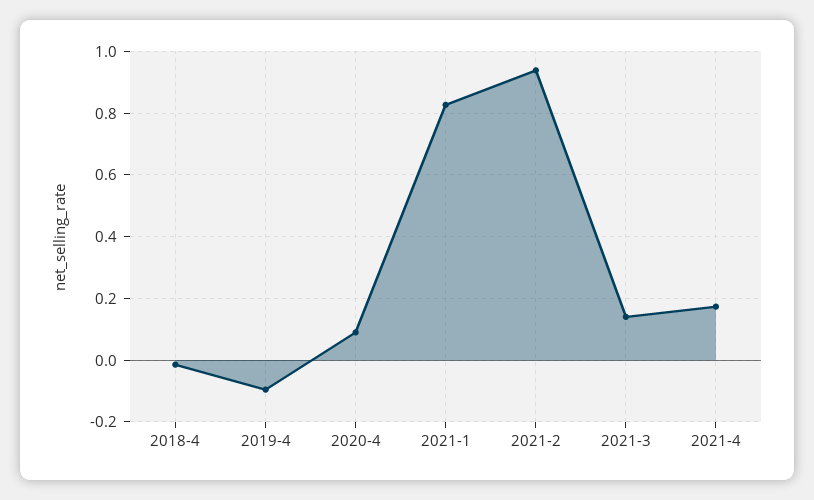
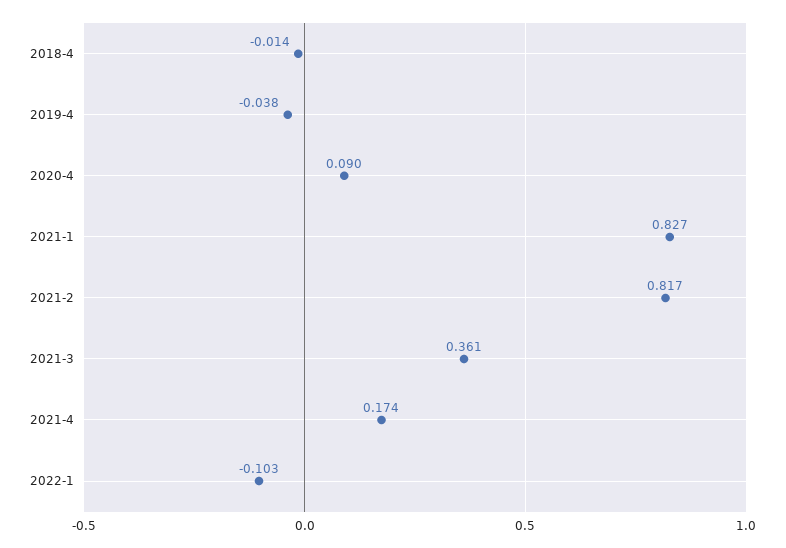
2019-4: -0.1 -> -0.038
2021-2: 0.94 -> 0.817
2021-3: 0.14 -> 0.361
2022-1: none -> -0.103

